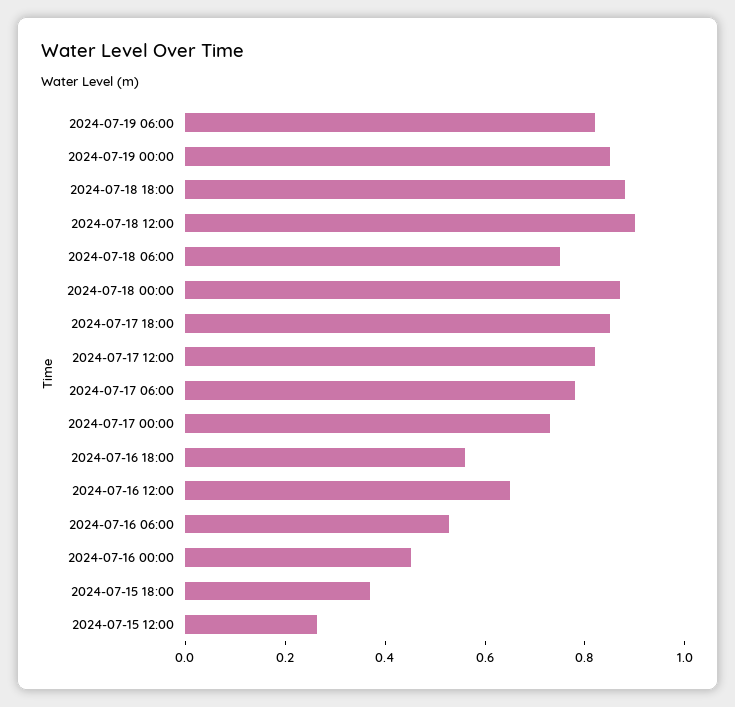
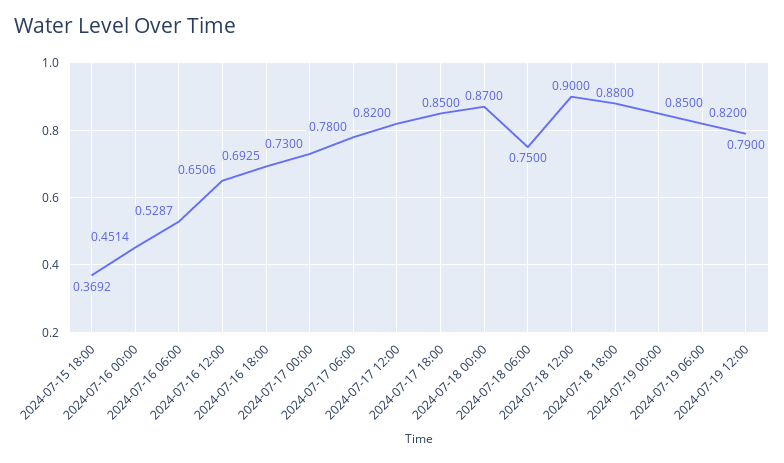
2024-07-16 18:00: 0.55 -> 0.6925
2024-07-15 12:00: 0.25 -> none
2024-07-19 12:00: none -> 0.79

